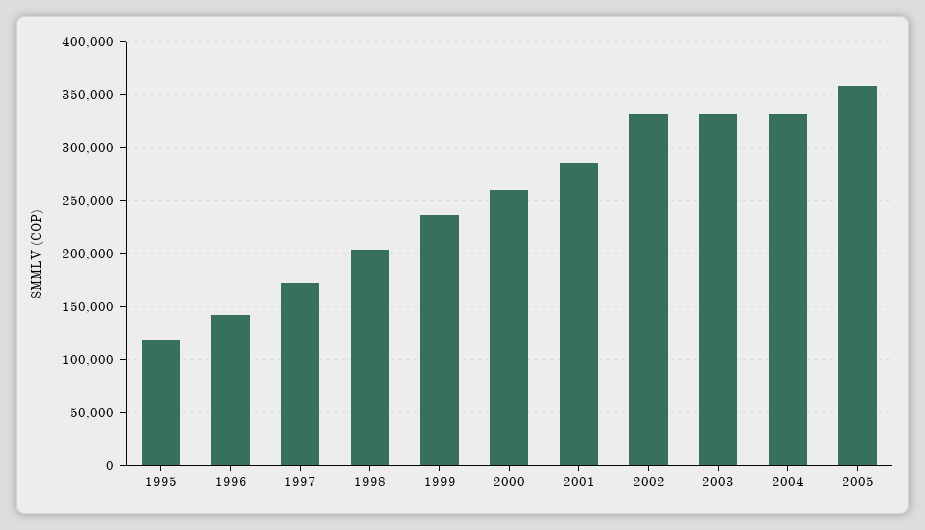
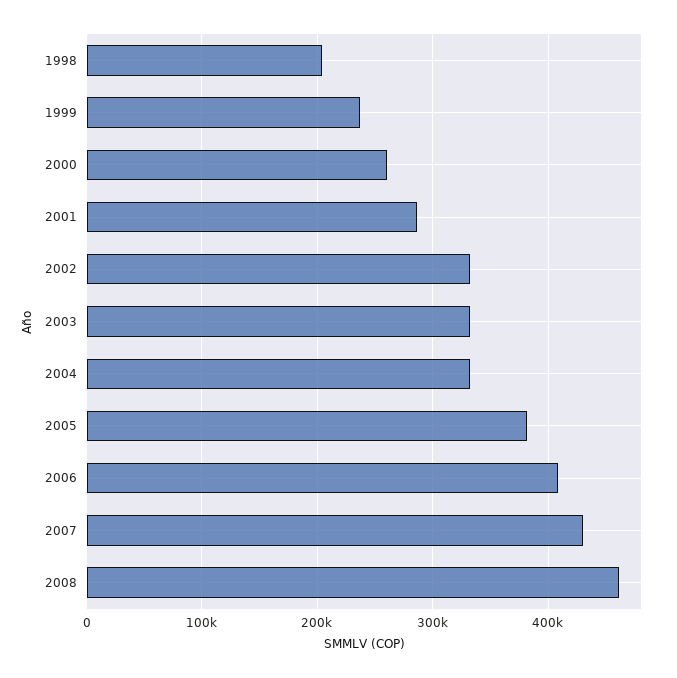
1995: 120000 -> none
1996: 140000 -> none
1997: 170000 -> none
2005: 360000 -> 380000
2006: none -> 410000
2007: none -> 430000
2008: none -> 460000

